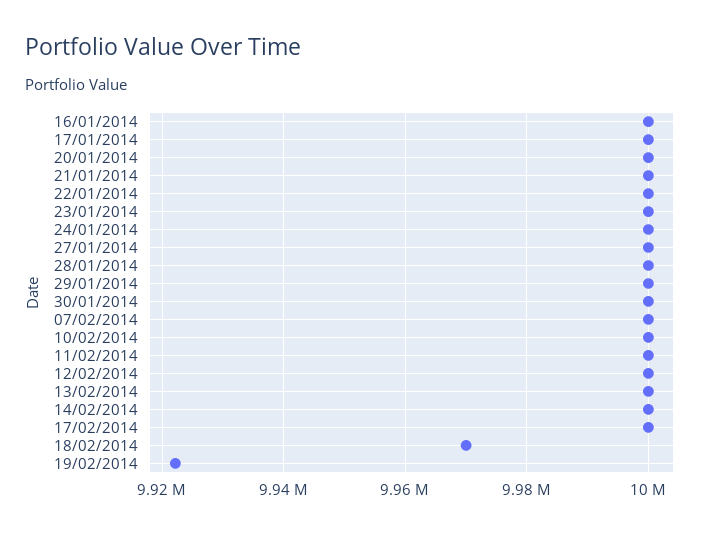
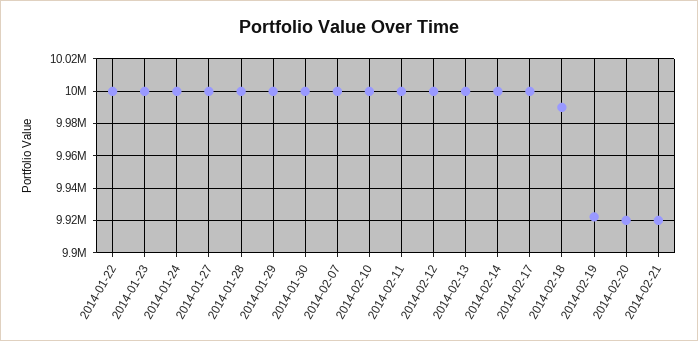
16/01/2014: 10000000 -> none
17/01/2014: 10000000 -> none
20/01/2014: 10000000 -> none
21/01/2014: 10000000 -> none
18/02/2014: 9970000 -> 9990000
2014-02-20: none -> 9920000
2014-02-21: none -> 9920000

